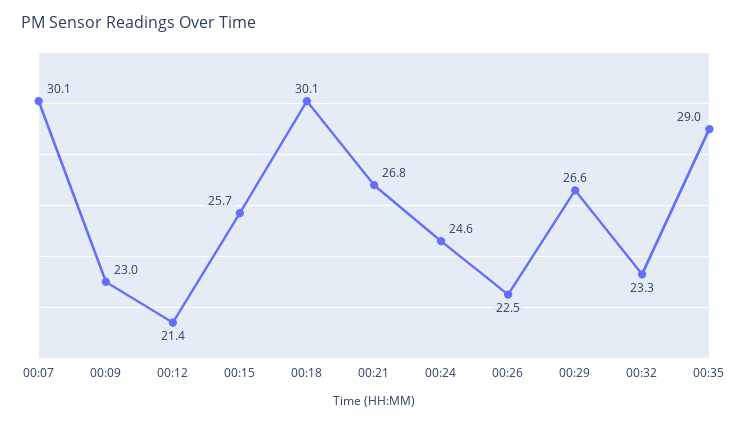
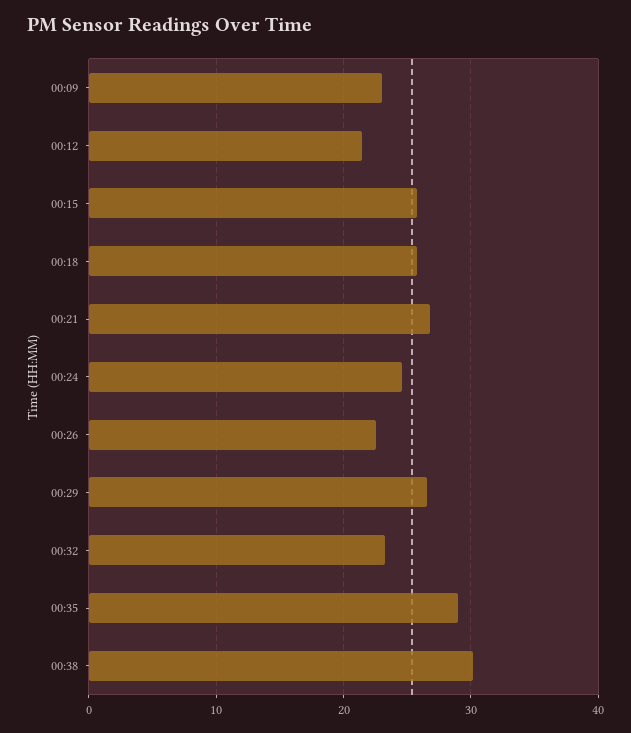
00:07: 30.1 -> none
00:18: 30.1 -> 26
00:38: none -> 30

